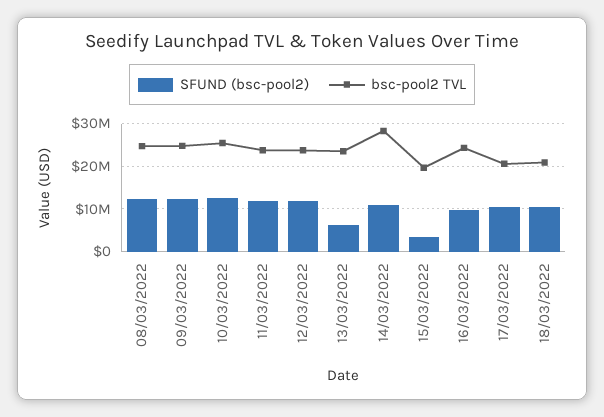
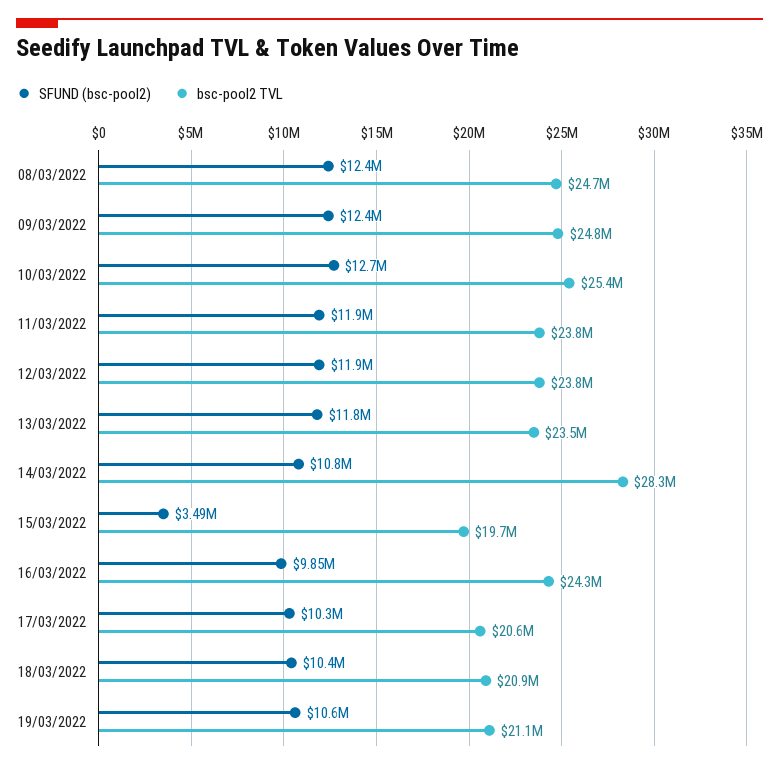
SFUND (bsc-pool2), 13/03/2022: 6000000 -> 11800000
SFUND (bsc-pool2), 19/03/2022: none -> 10600000
bsc-pool2 TVL, 19/03/2022: none -> 21100000

